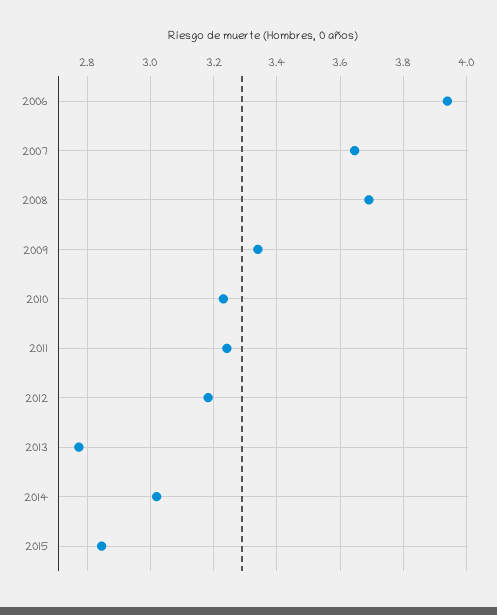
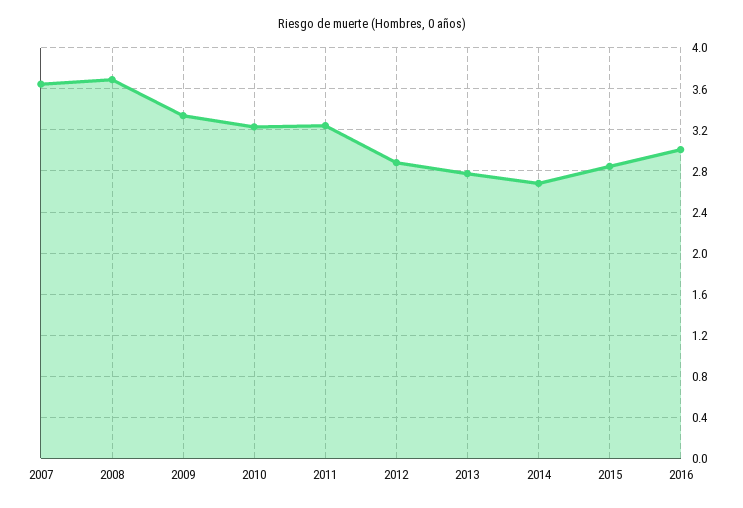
2006: 3.94 -> none
2012: 3.18 -> 2.9
2014: 3.02 -> 2.7
2016: none -> 3

